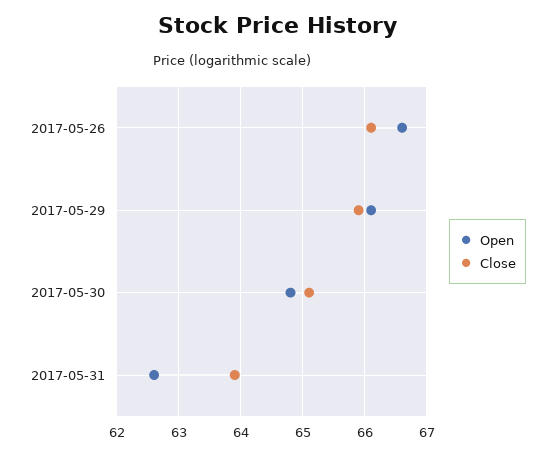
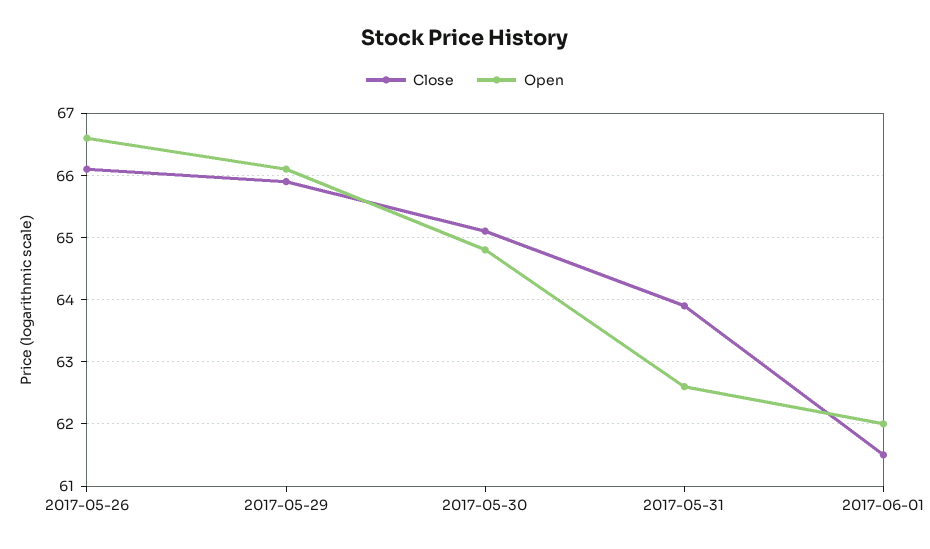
Close, 2017-06-01: none -> 61.5
Open, 2017-06-01: none -> 62

